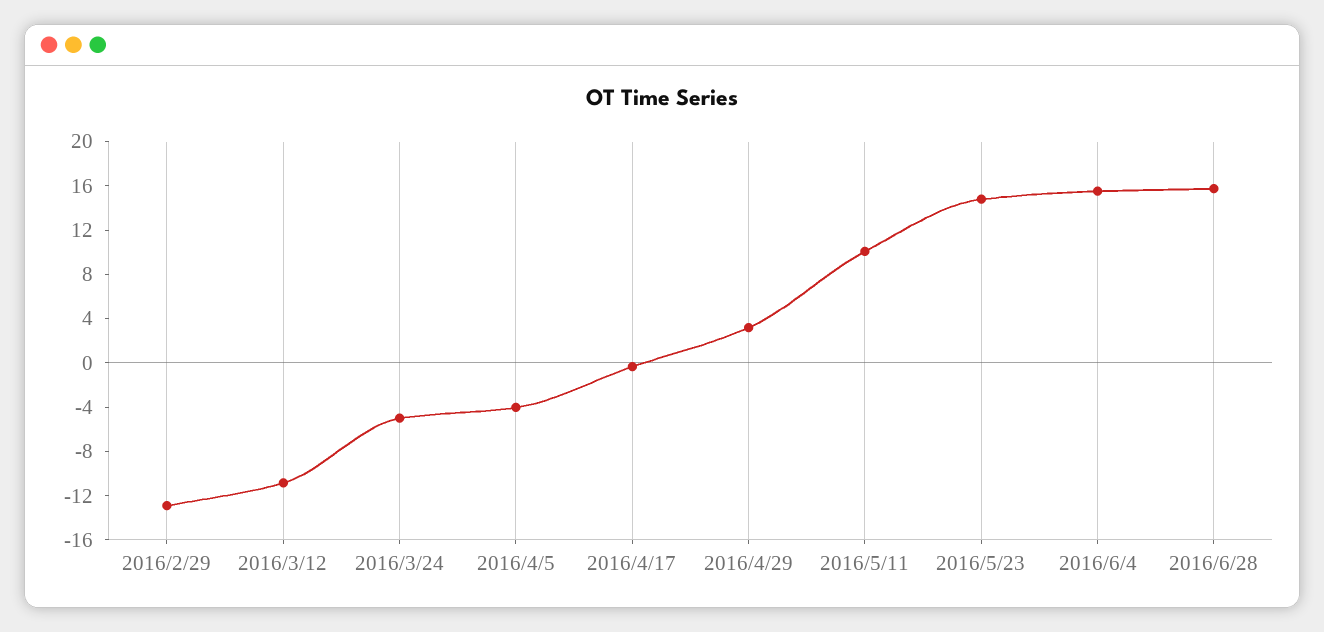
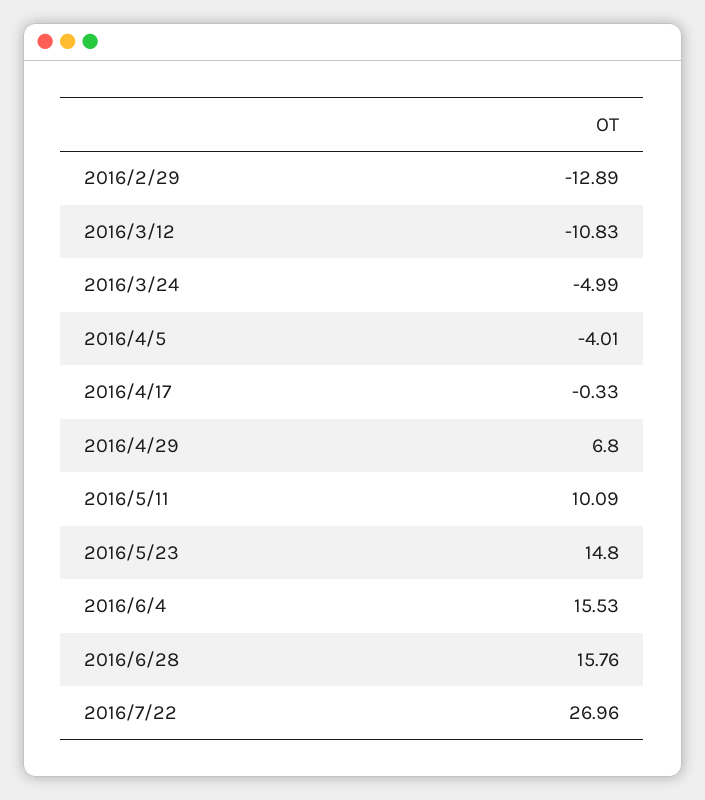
2016/4/29: 3 -> 6.8
2016/7/22: none -> 26.96

